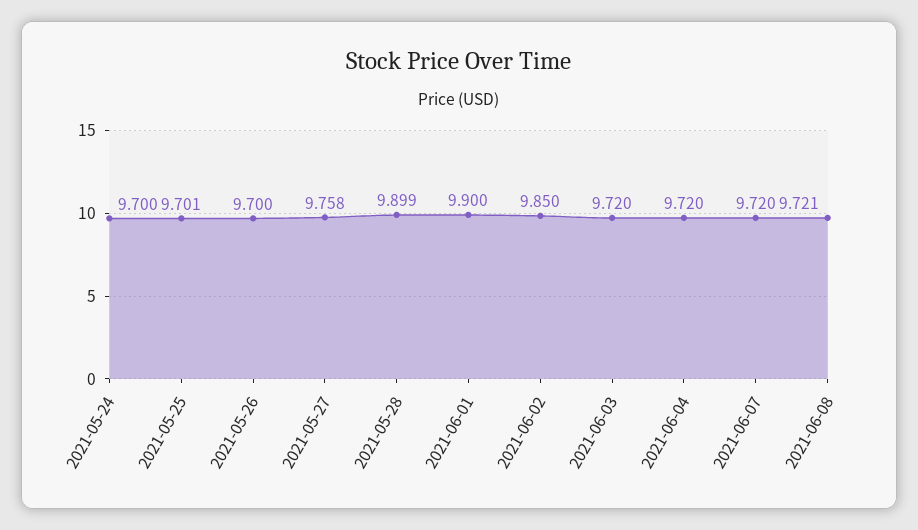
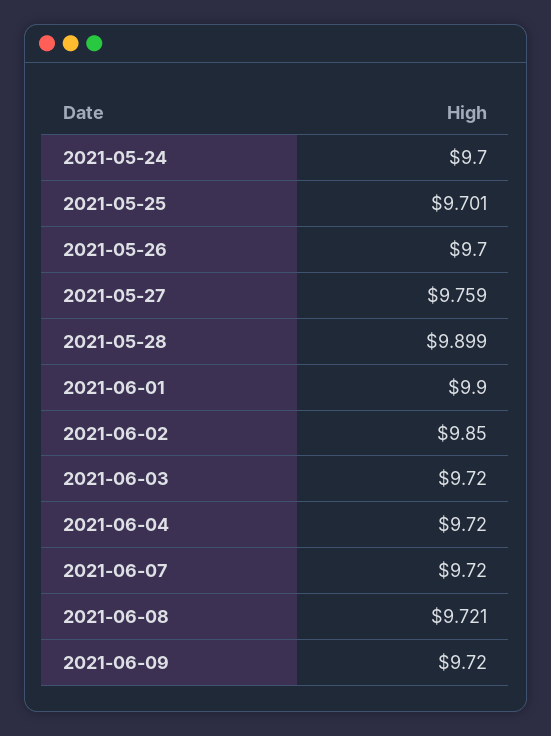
2021-05-27: 9.758 -> 9.759
2021-06-09: none -> 9.72

